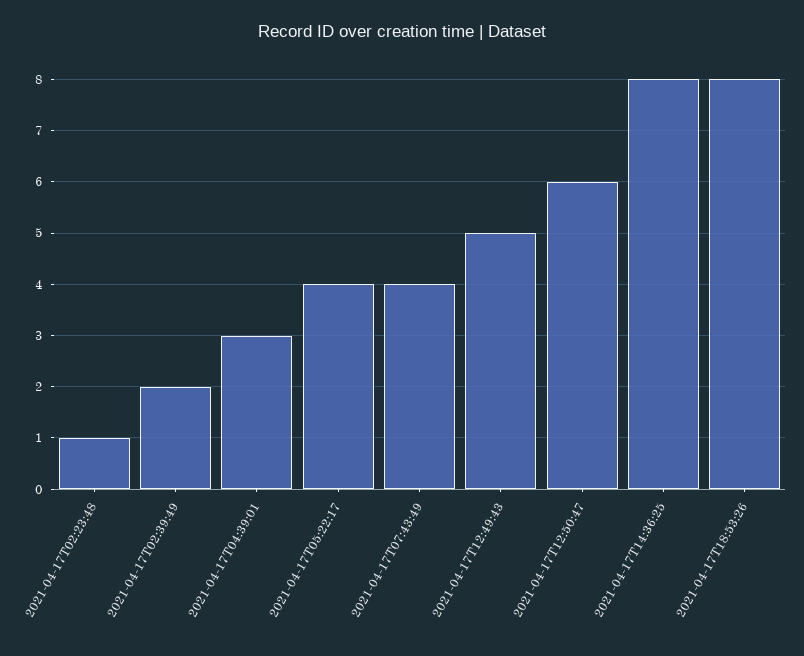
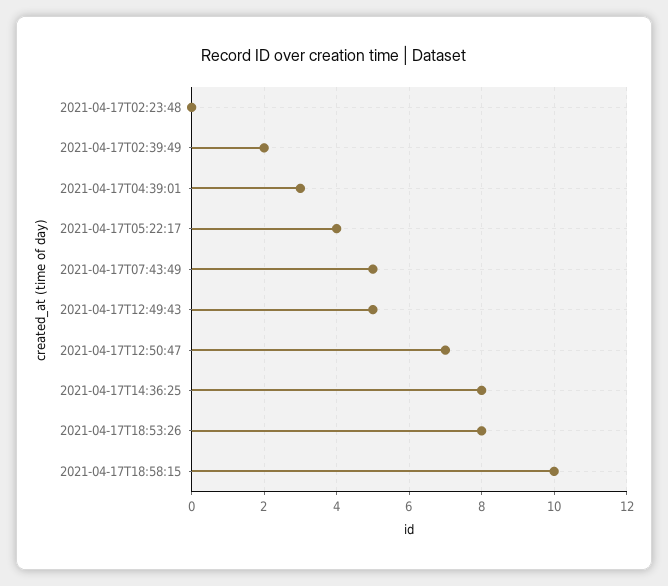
2021-04-17T02:23:48: 1 -> 0
2021-04-17T07:43:49: 4 -> 5
2021-04-17T12:50:47: 6 -> 7
2021-04-17T18:58:15: none -> 10

